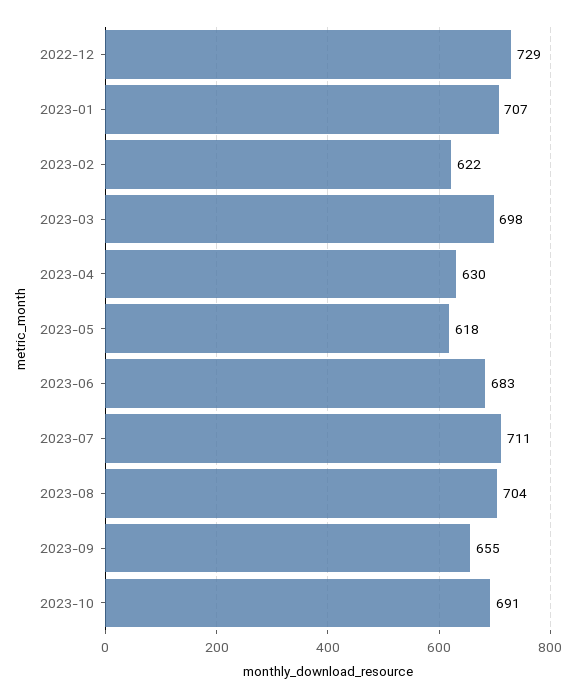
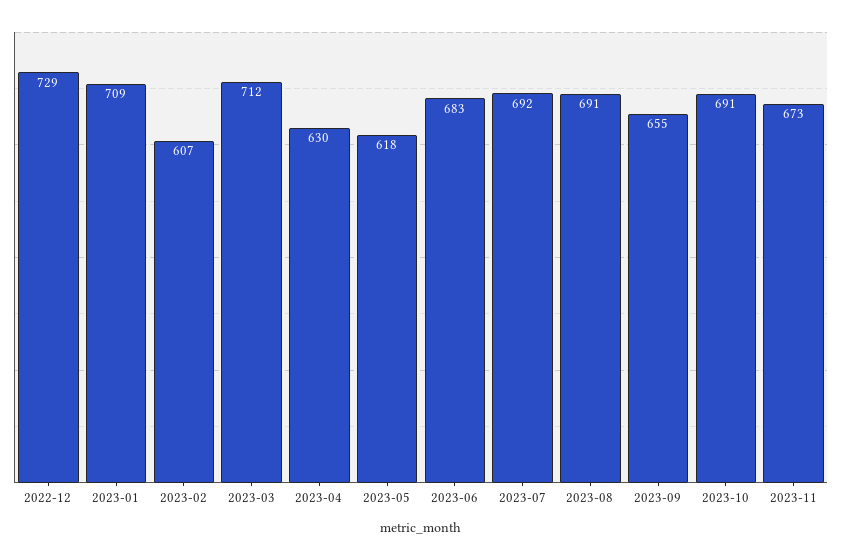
2023-01: 707 -> 709
2023-02: 622 -> 607
2023-03: 698 -> 712
2023-07: 711 -> 692
2023-08: 704 -> 691
2023-11: none -> 673

